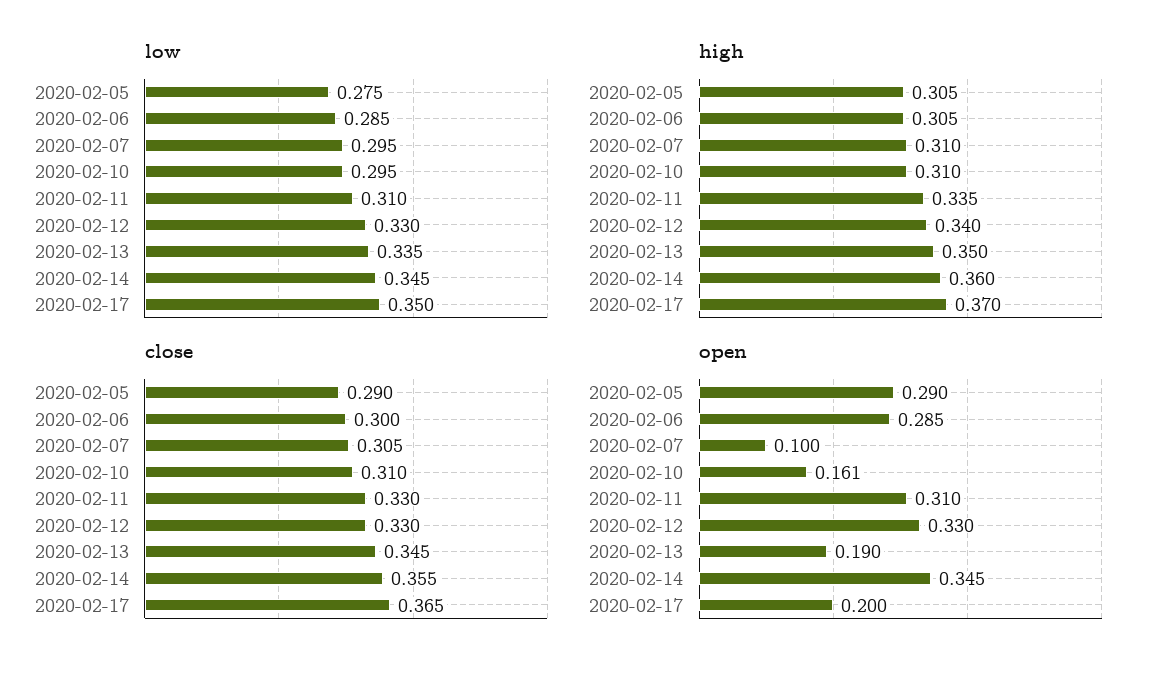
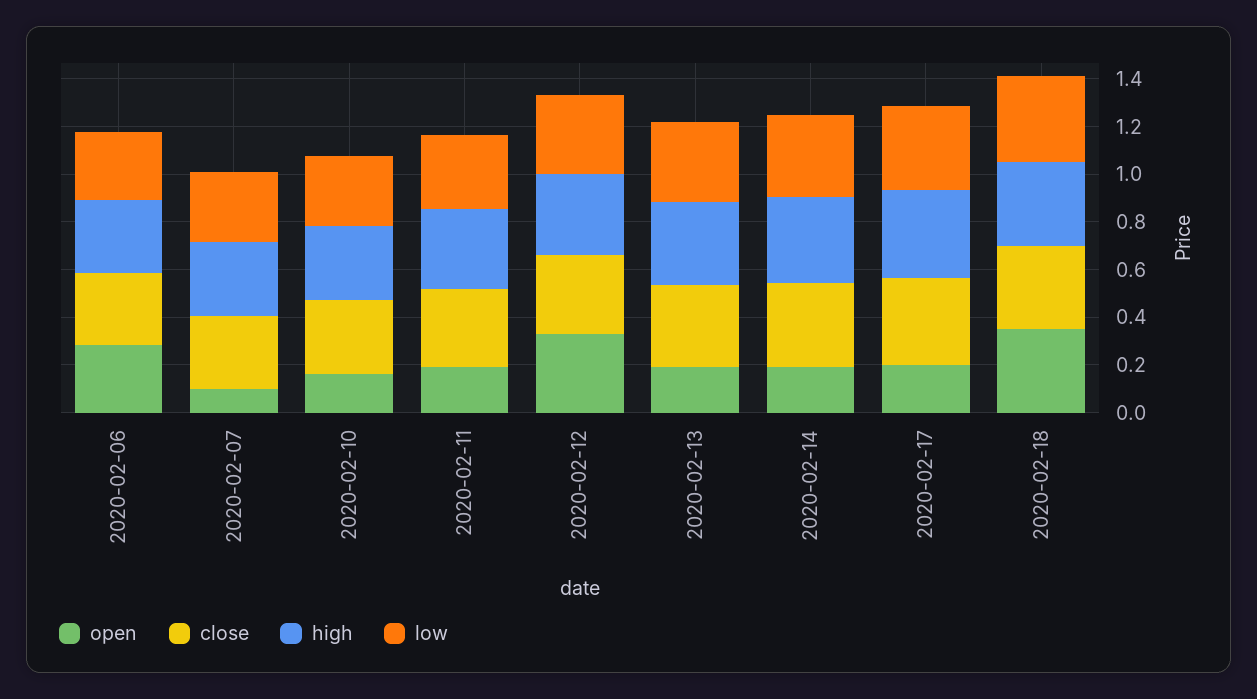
low, 2020-02-05: 0.275 -> none
high, 2020-02-05: 0.305 -> none
close, 2020-02-05: 0.29 -> none
open, 2020-02-05: 0.29 -> none
open, 2020-02-11: 0.31 -> 0.2
open, 2020-02-14: 0.345 -> 0.2
open, 2020-02-18: none -> 0.35
close, 2020-02-18: none -> 0.35
high, 2020-02-18: none -> 0.35
low, 2020-02-18: none -> 0.35

